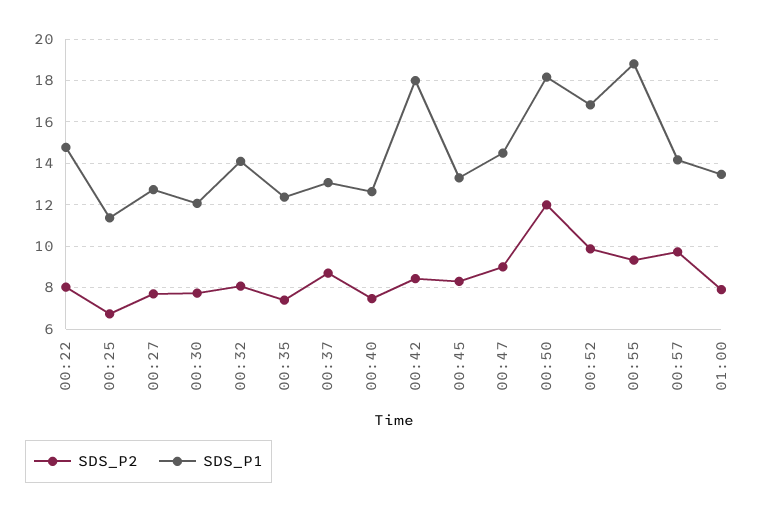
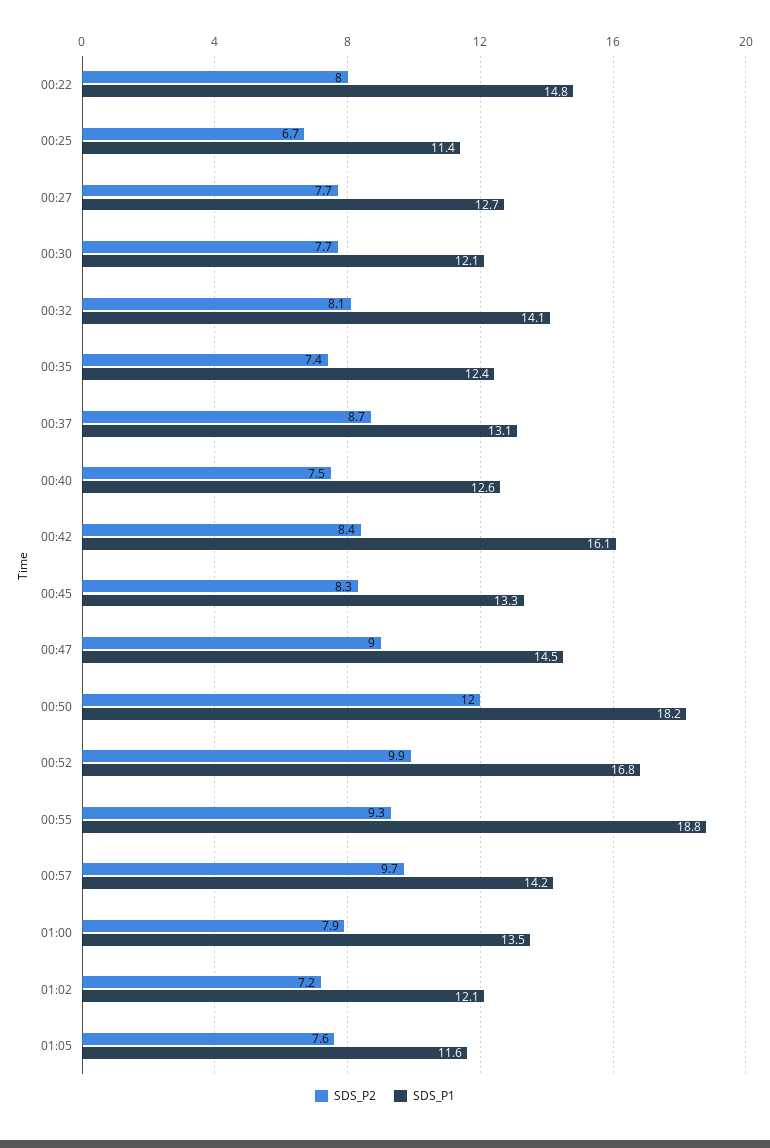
SDS_P1, 00:42: 18 -> 16.1
SDS_P2, 01:02: none -> 7.2
SDS_P1, 01:02: none -> 12.1
SDS_P2, 01:05: none -> 7.6
SDS_P1, 01:05: none -> 11.6

